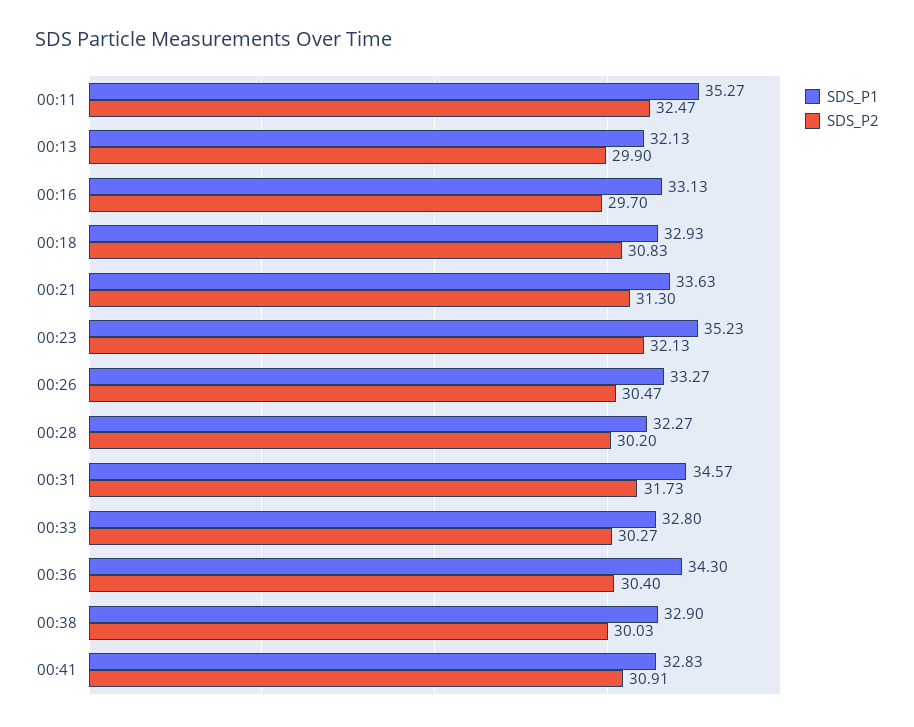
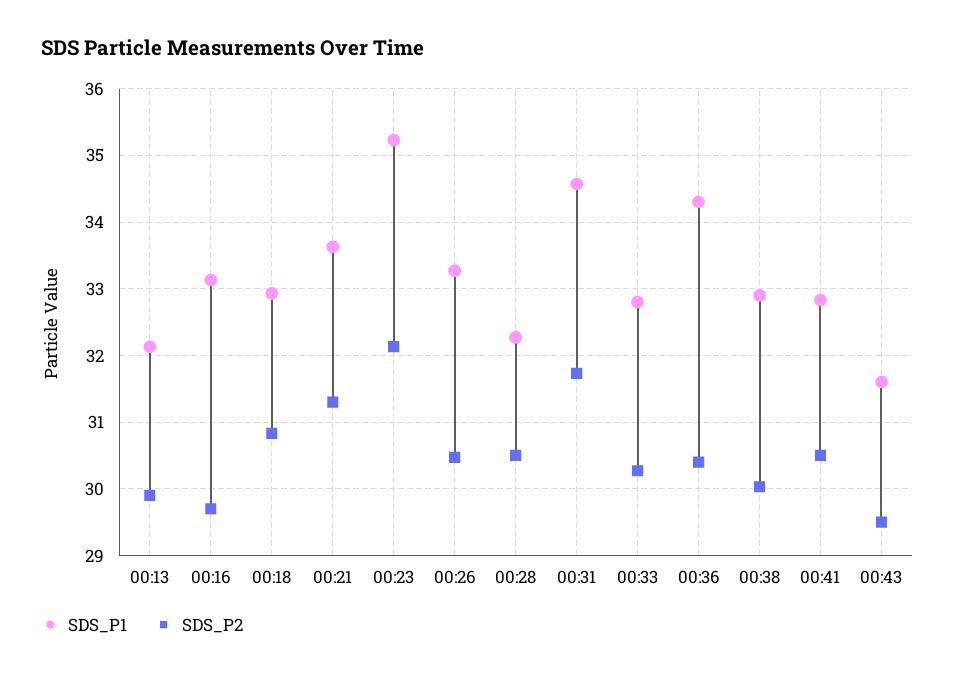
SDS_P1, 00:11: 35.27 -> none
SDS_P2, 00:11: 32.47 -> none
SDS_P2, 00:28: 30.2 -> 30.5
SDS_P2, 00:41: 30.91 -> 30.5
SDS_P1, 00:43: none -> 31.6
SDS_P2, 00:43: none -> 29.5

